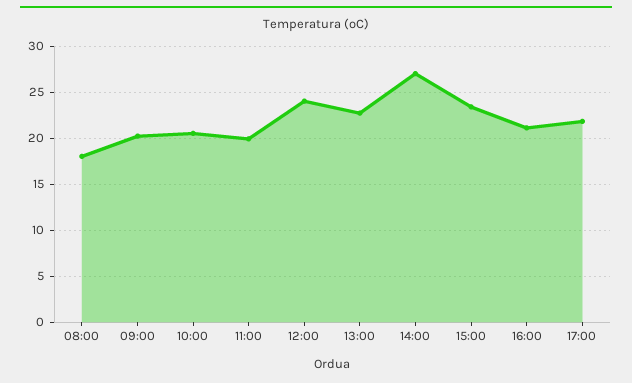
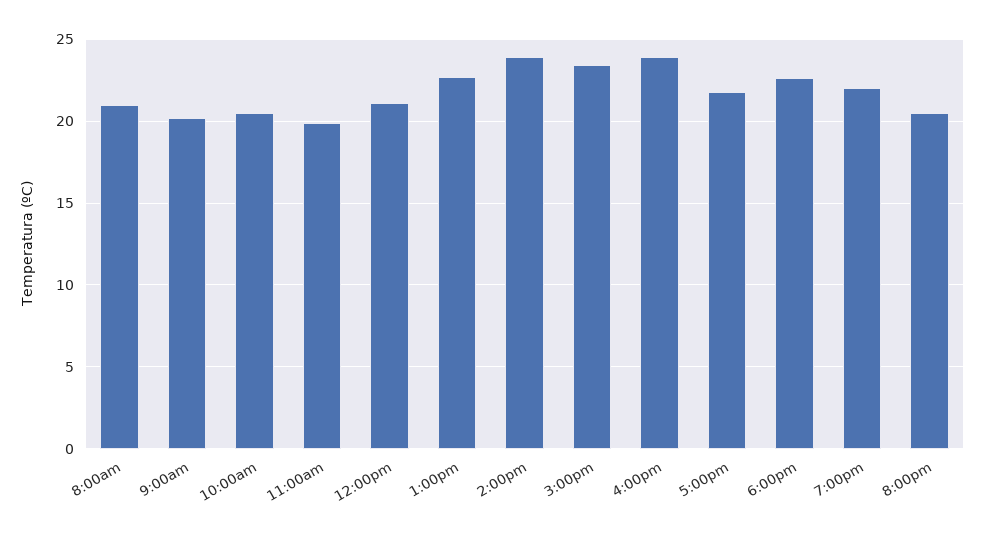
08:00: 18 -> 21
12:00: 24 -> 21
14:00: 27 -> 24
16:00: 21 -> 24
6:00pm: none -> 22.5
7:00pm: none -> 22
8:00pm: none -> 20.5

